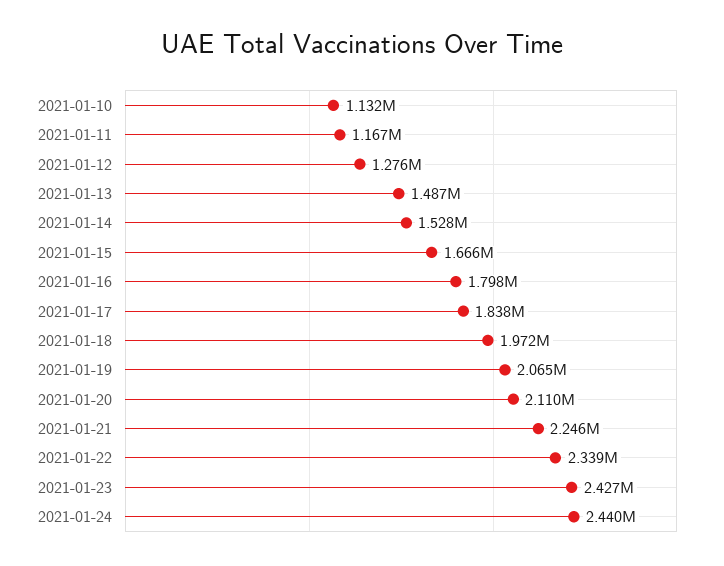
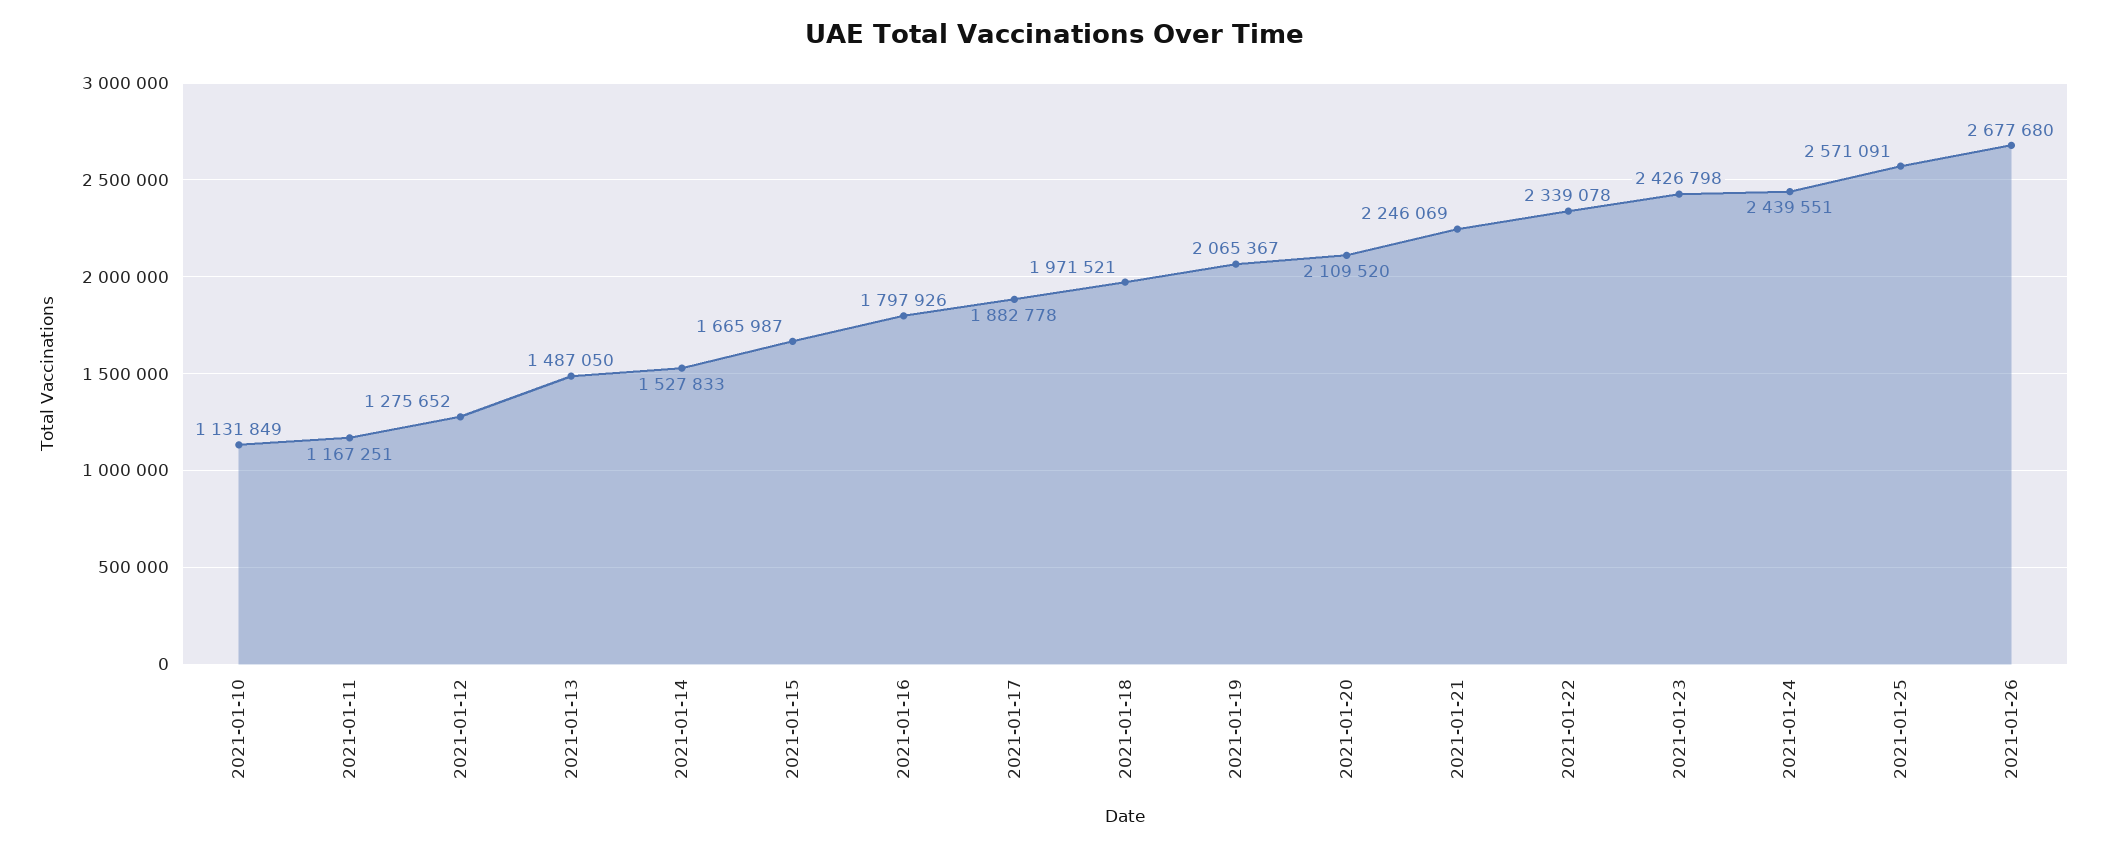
2021-01-17: 1838000 -> 1882778
2021-01-25: none -> 2571091
2021-01-26: none -> 2677680

